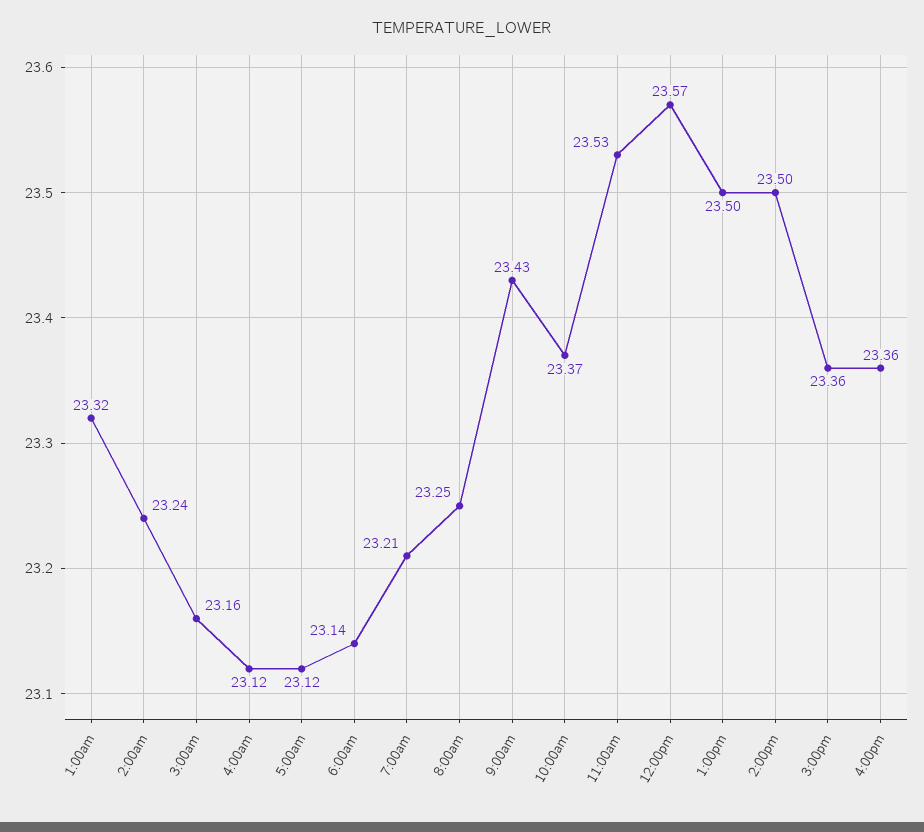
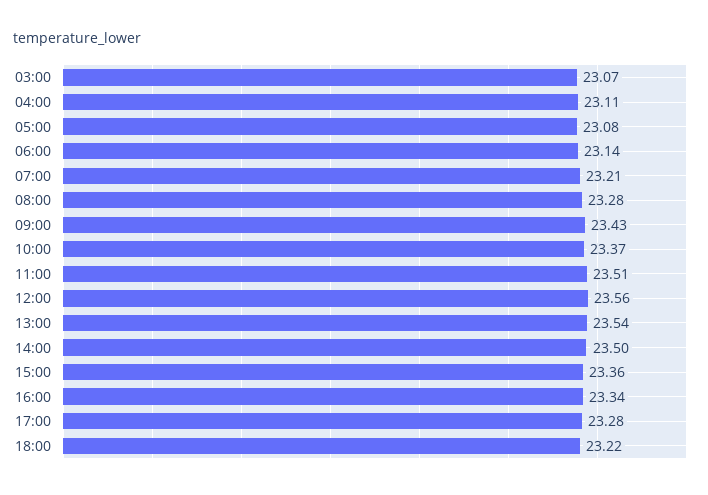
1:00am: 23.32 -> none
2:00am: 23.24 -> none
3:00am: 23.16 -> 23.07
4:00am: 23.12 -> 23.11
5:00am: 23.12 -> 23.08
8:00am: 23.25 -> 23.28
11:00am: 23.53 -> 23.51
12:00pm: 23.57 -> 23.56
1:00pm: 23.5 -> 23.54
4:00pm: 23.36 -> 23.34
17:00: none -> 23.28
18:00: none -> 23.22

